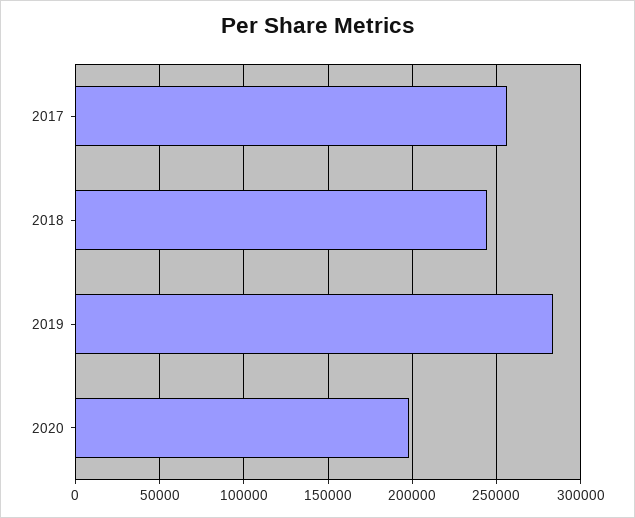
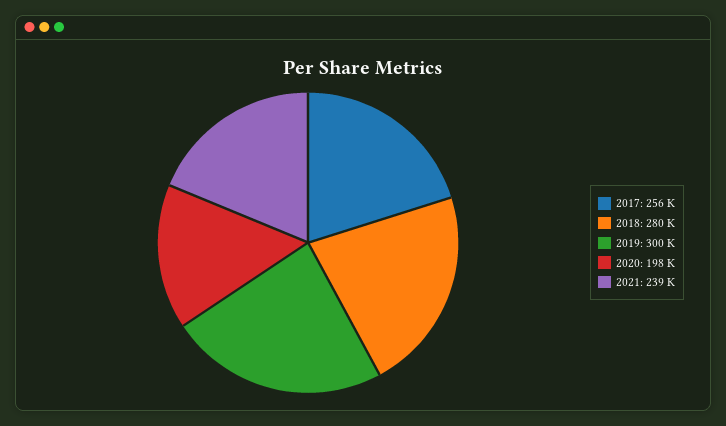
2018: 245000 -> 280000
2019: 285000 -> 300000
2021: none -> 239000

